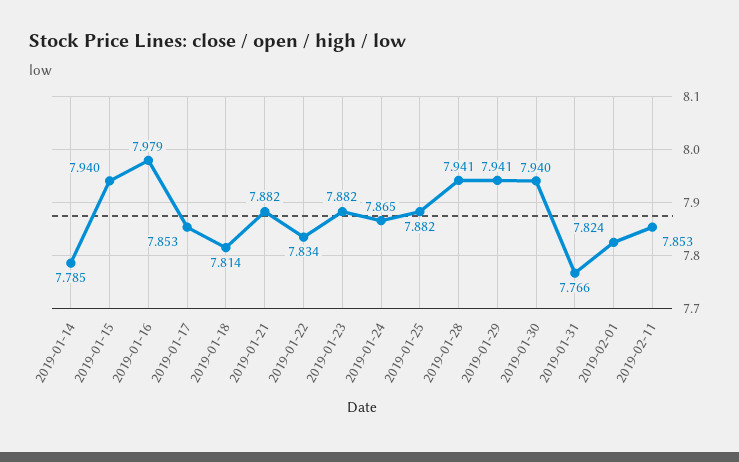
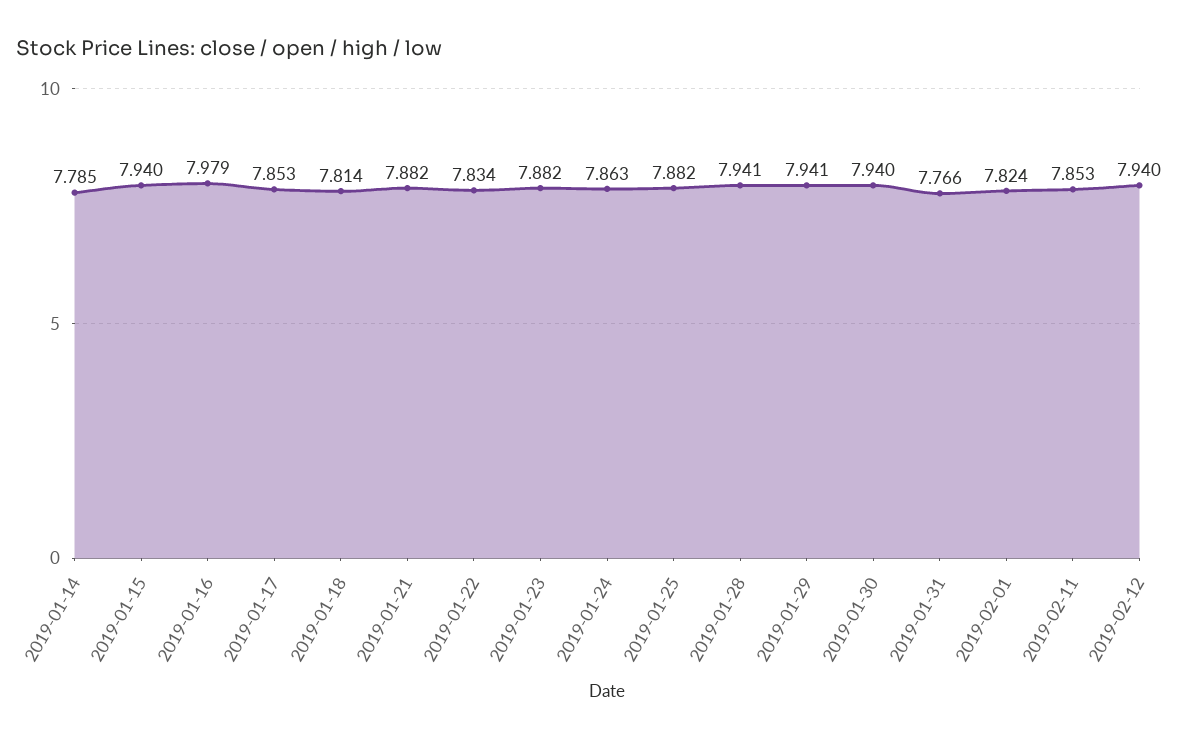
2019-01-24: 7.865 -> 7.863
2019-02-12: none -> 7.94

